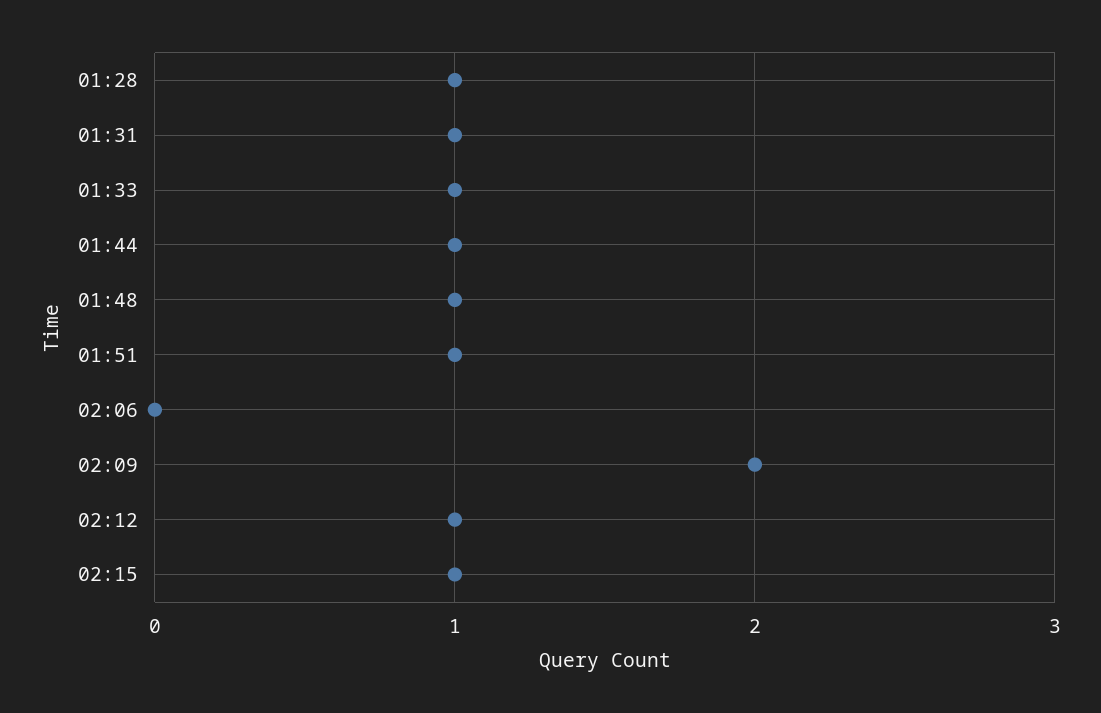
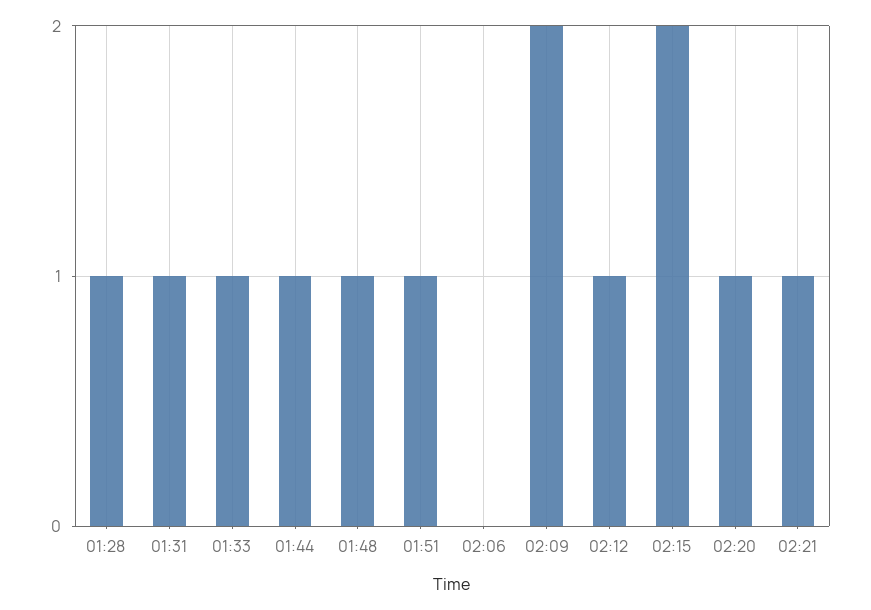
02:15: 1 -> 2
02:20: none -> 1
02:21: none -> 1

